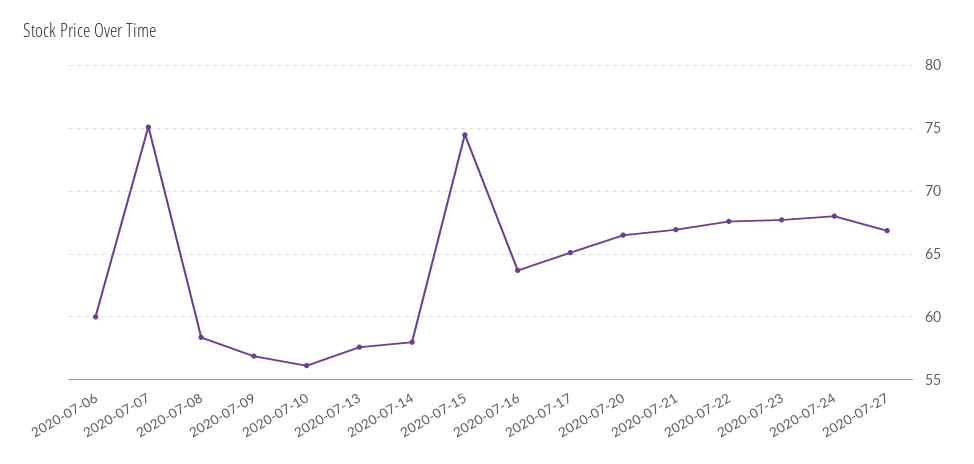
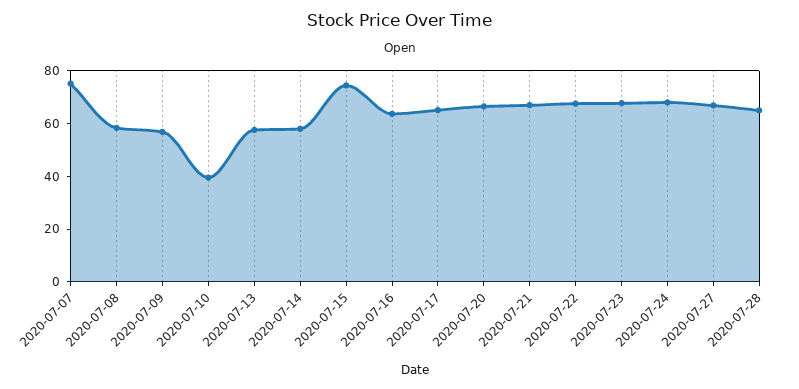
2020-07-06: 60 -> none
2020-07-10: 56 -> 40
2020-07-28: none -> 65

